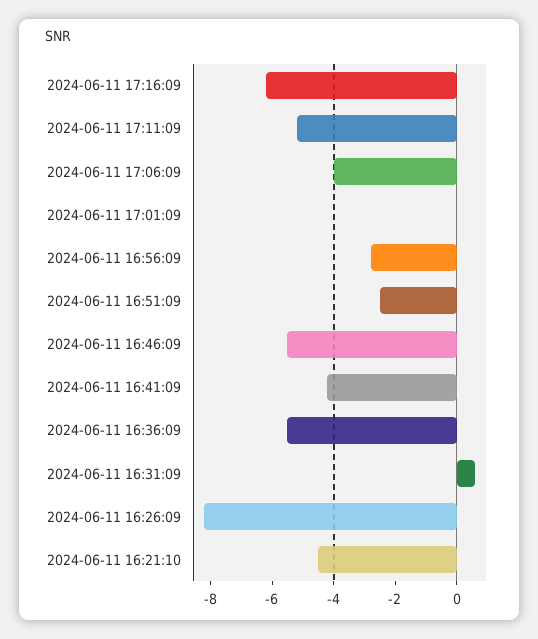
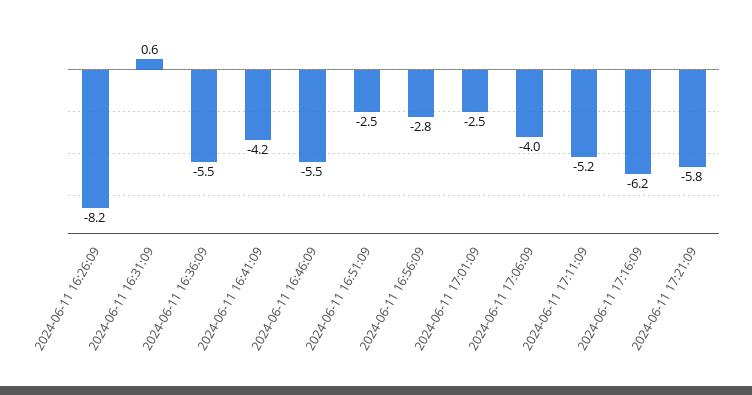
2024-06-11 17:01:09: 0 -> -2.5
2024-06-11 16:21:10: -4.5 -> none
2024-06-11 17:21:09: none -> -5.8

